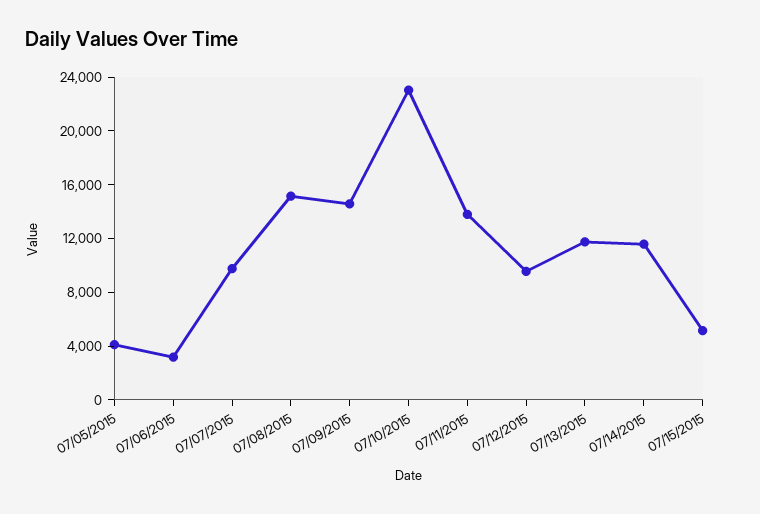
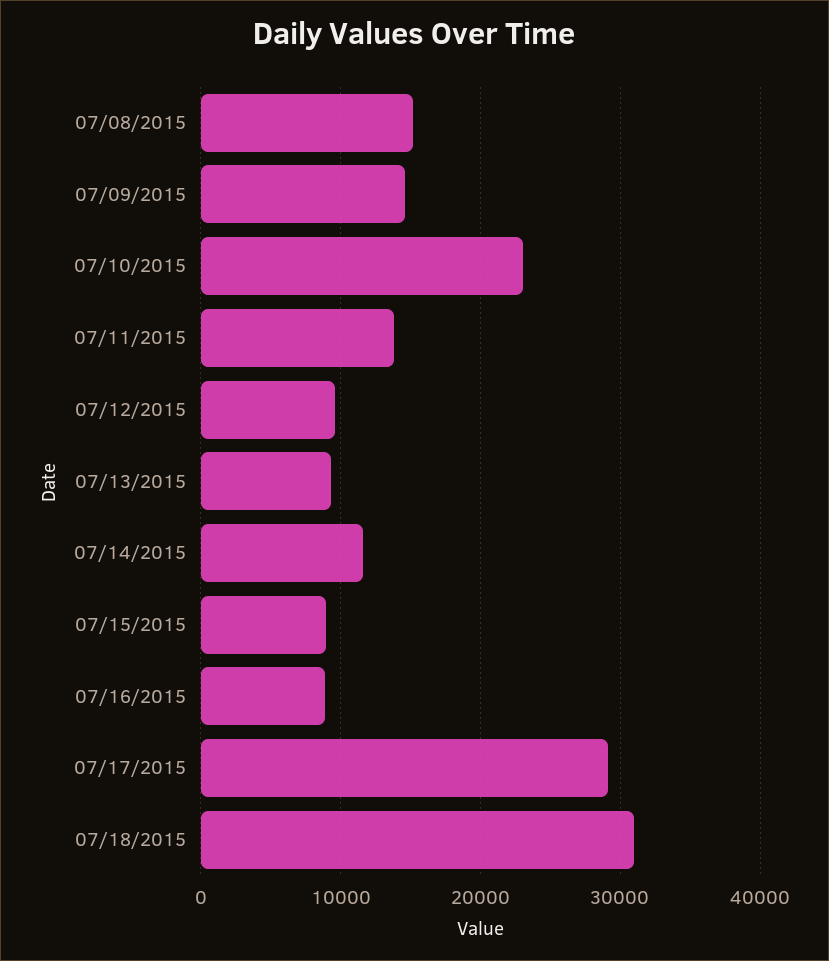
07/05/2015: 4000 -> none
07/06/2015: 3000 -> none
07/07/2015: 10000 -> none
07/13/2015: 12000 -> 9000
07/15/2015: 5000 -> 9000
07/16/2015: none -> 9000
07/17/2015: none -> 29000
07/18/2015: none -> 31000

